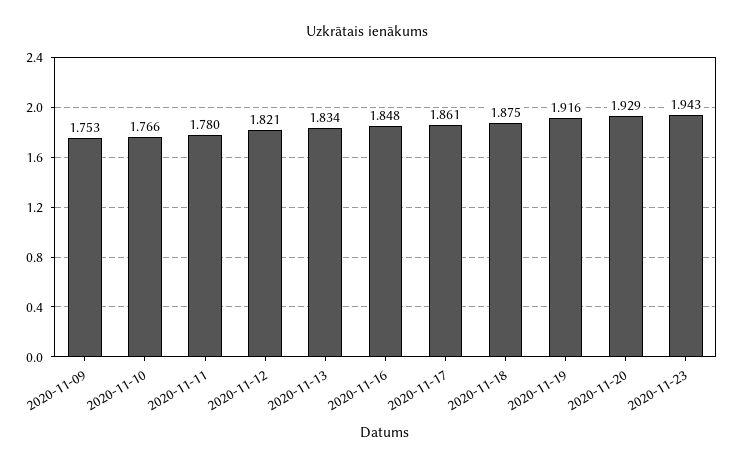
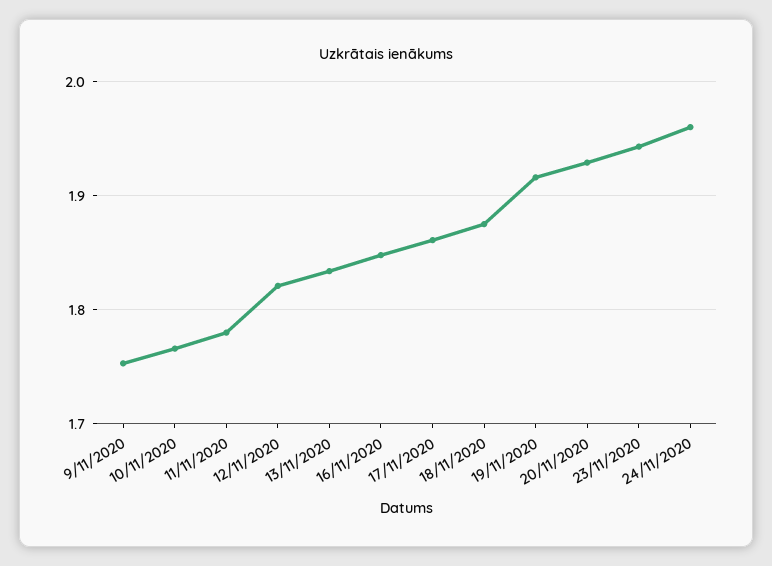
24/11/2020: none -> 1.96

